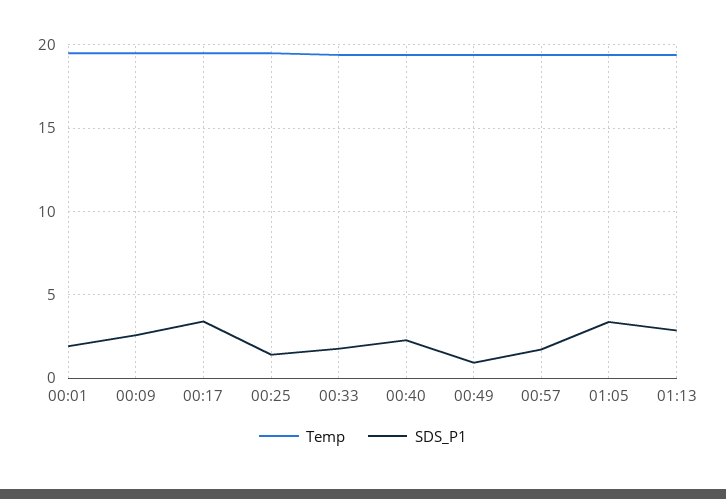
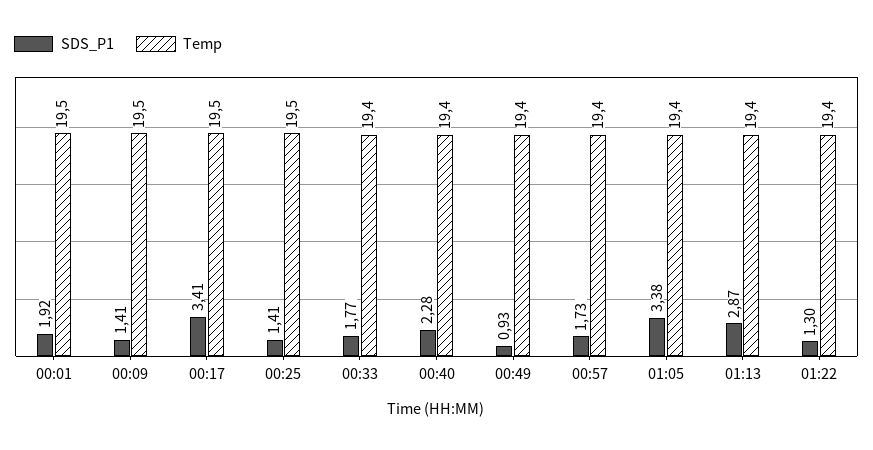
SDS_P1, 00:09: 2.5 -> 1.41
SDS_P1, 01:22: none -> 1.3
Temp, 01:22: none -> 19.4

